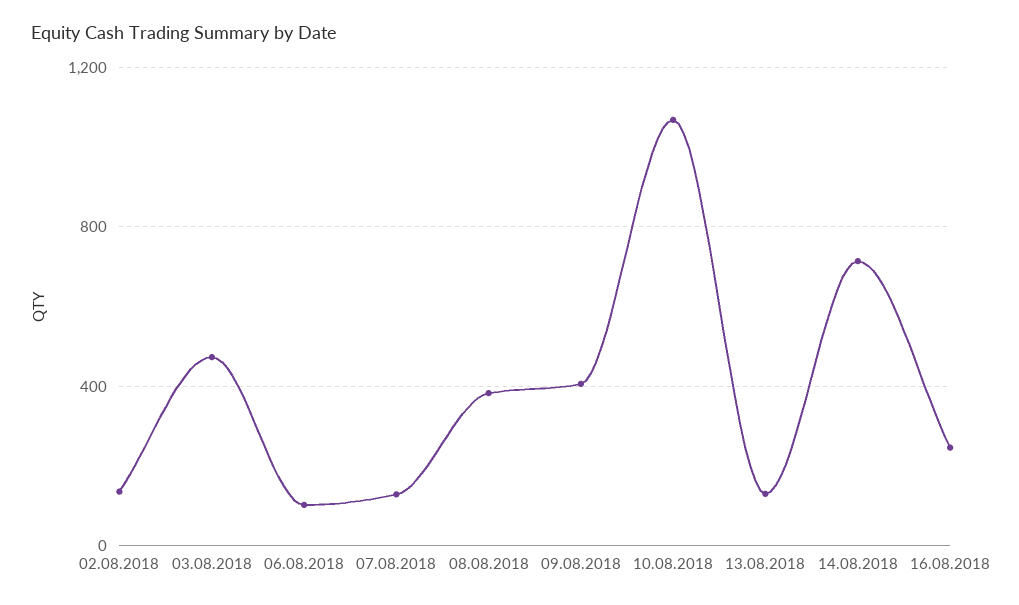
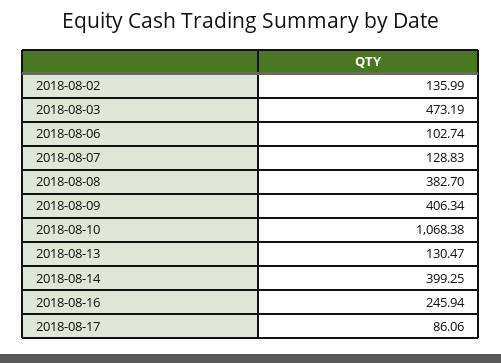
14.08.2018: 700 -> 399.25
2018-08-17: none -> 86.06

